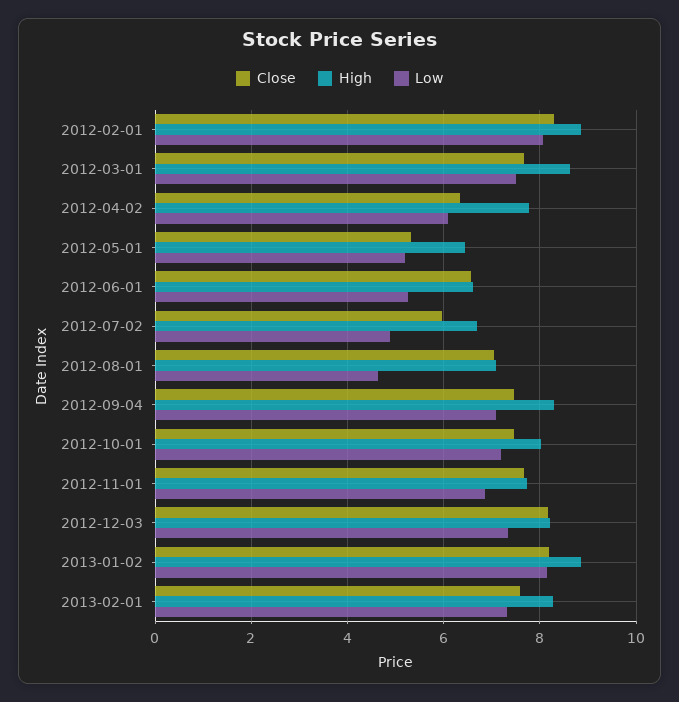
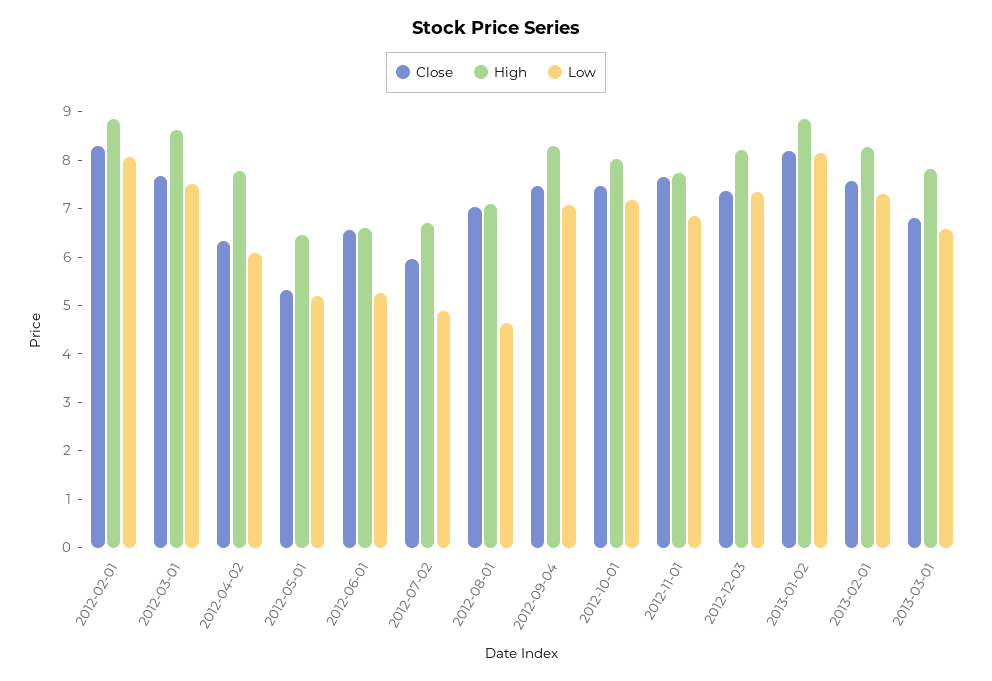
Close, 2012-12-03: 8.2 -> 7.4
Close, 2013-03-01: none -> 6.8
High, 2013-03-01: none -> 7.8
Low, 2013-03-01: none -> 6.6

